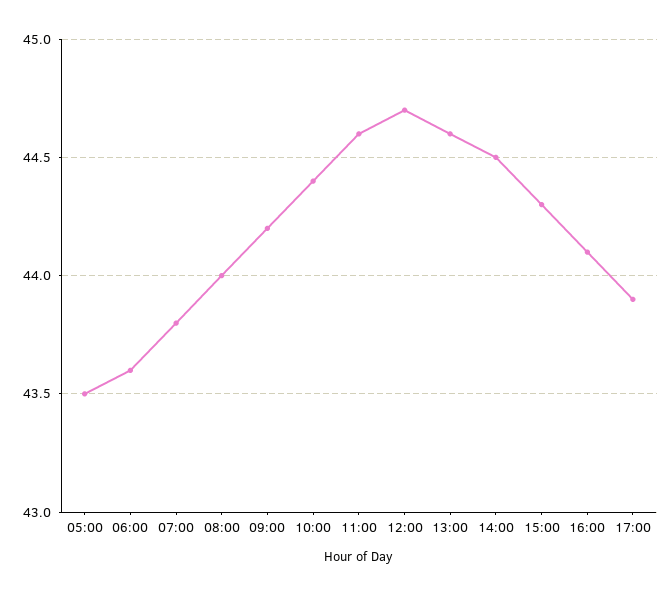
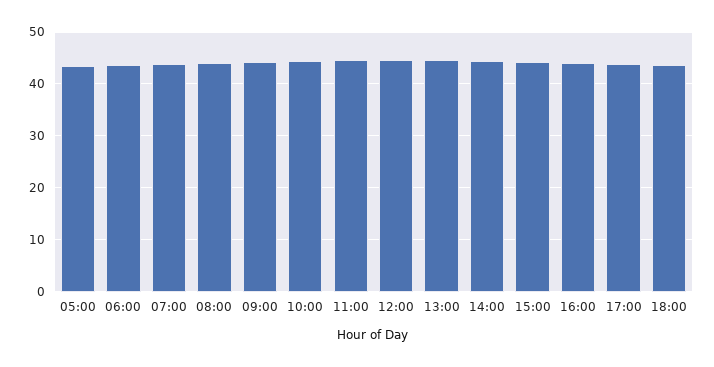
18:00: none -> 44

